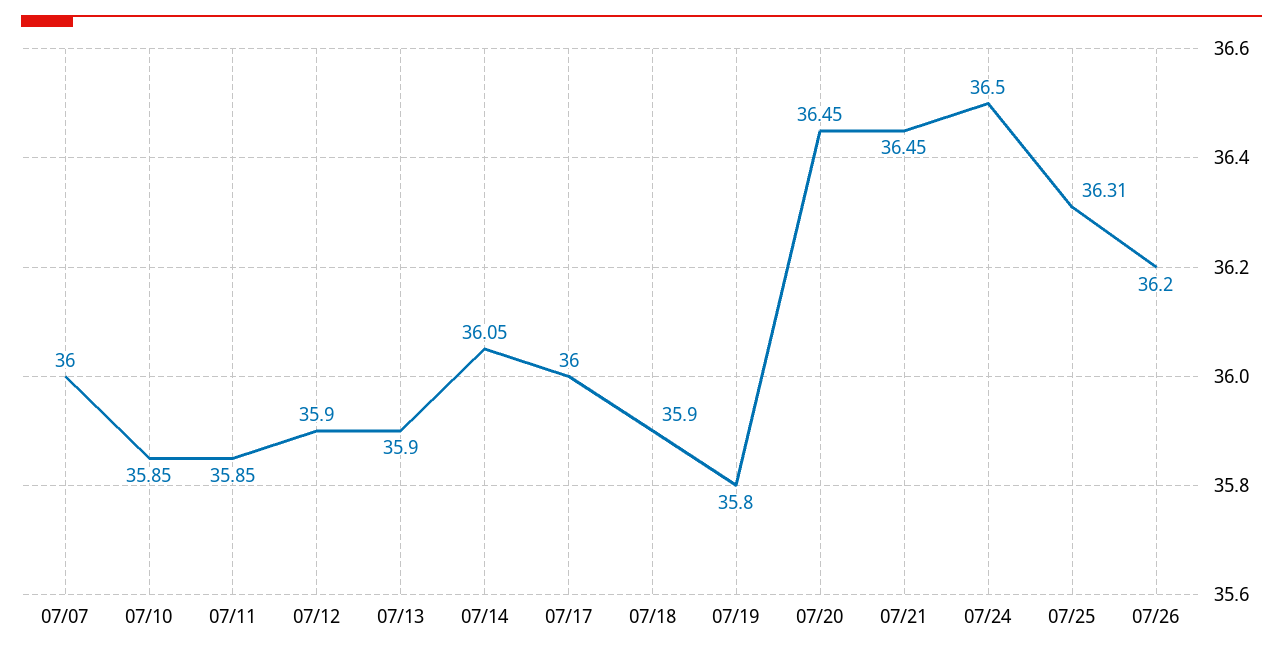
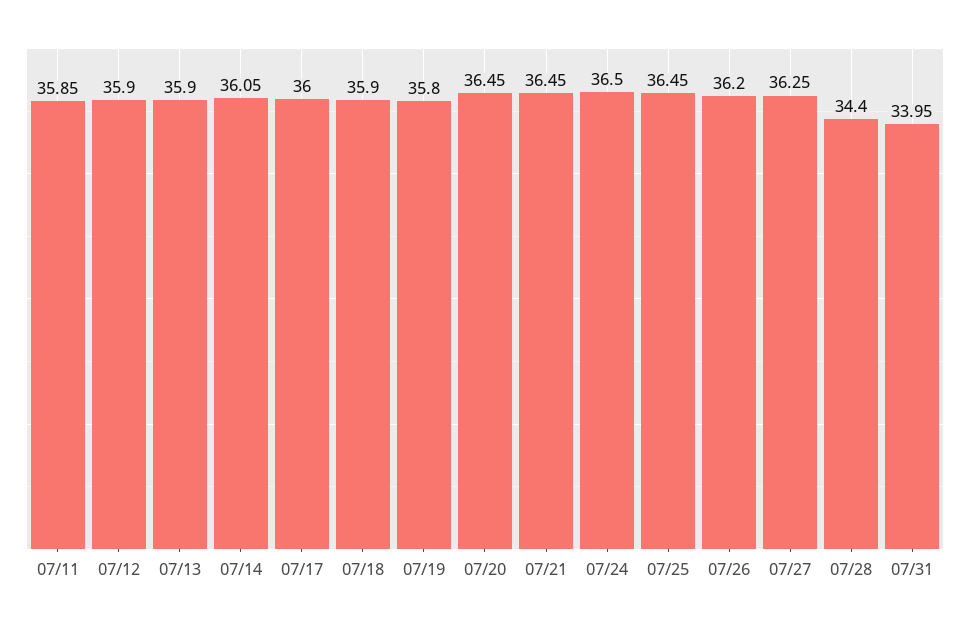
07/07: 36 -> none
07/10: 35.85 -> none
07/25: 36.31 -> 36.45
07/27: none -> 36.25
07/28: none -> 34.4
07/31: none -> 33.95

